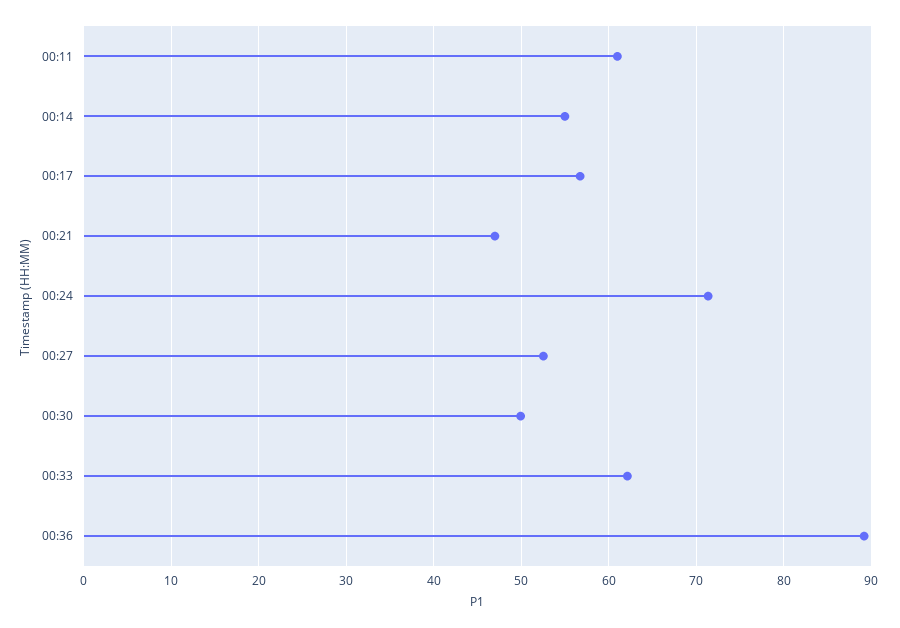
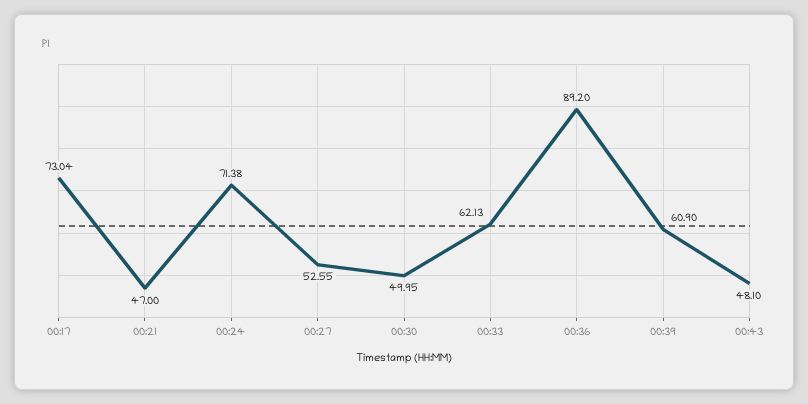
00:11: 61 -> none
00:14: 55 -> none
00:17: 57 -> 73.04
00:39: none -> 60.9
00:43: none -> 48.1

